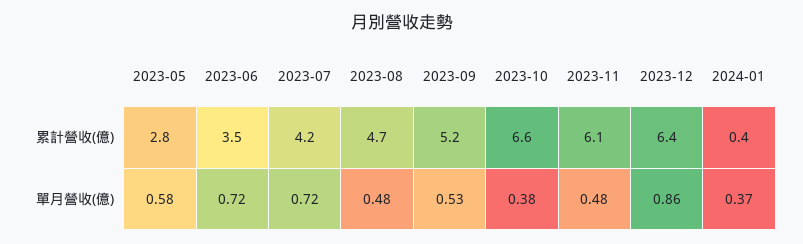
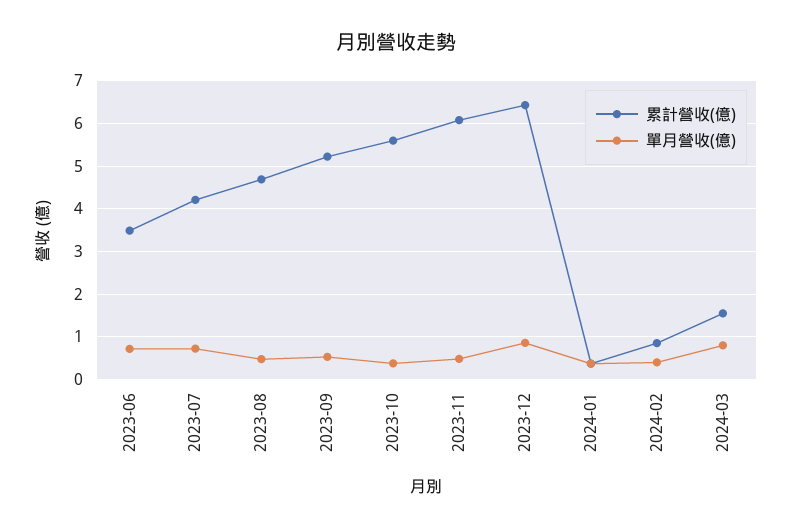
累計營收(億), 2023-05: 2.8 -> none
累計營收(億), 2023-10: 6.6 -> 5.6
單月營收(億), 2023-05: 0.58 -> none
累計營收(億), 2024-02: none -> 0.8
單月營收(億), 2024-02: none -> 0.4
累計營收(億), 2024-03: none -> 1.6
單月營收(億), 2024-03: none -> 0.8

